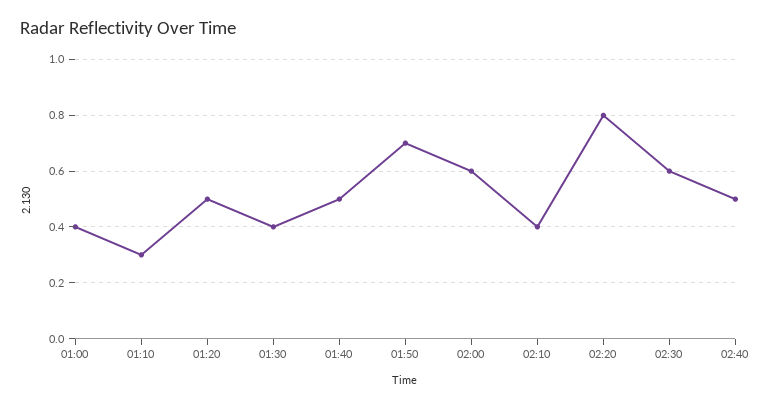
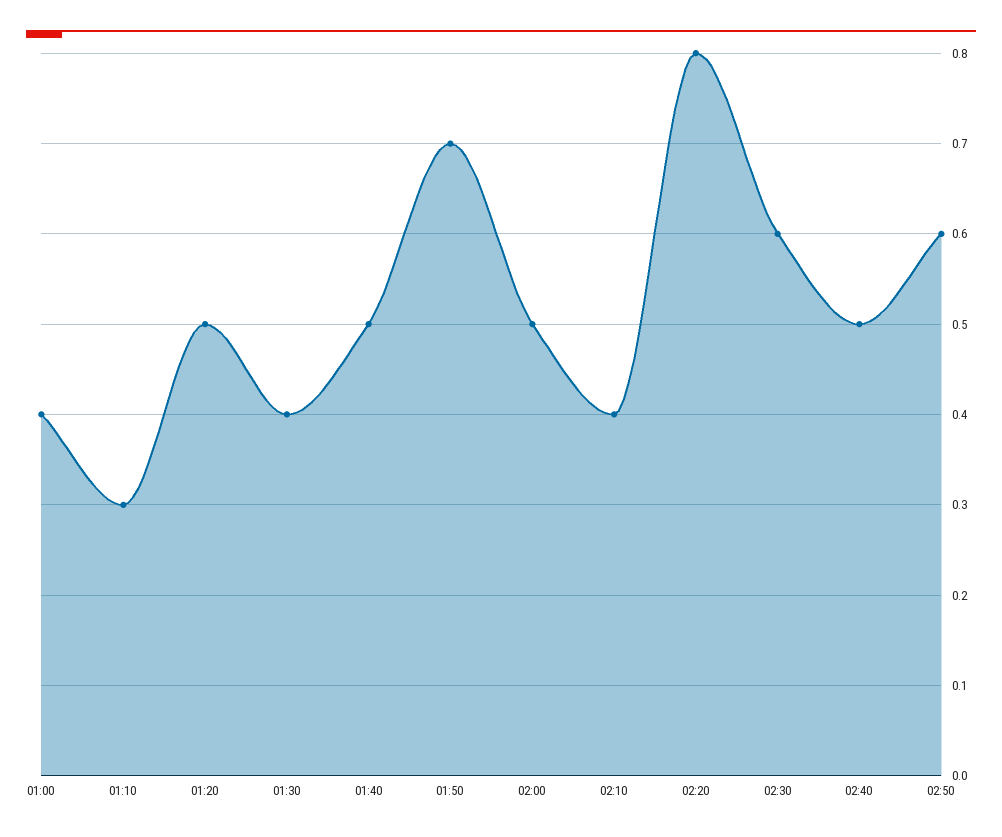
02:00: 0.6 -> 0.5
02:50: none -> 0.6

